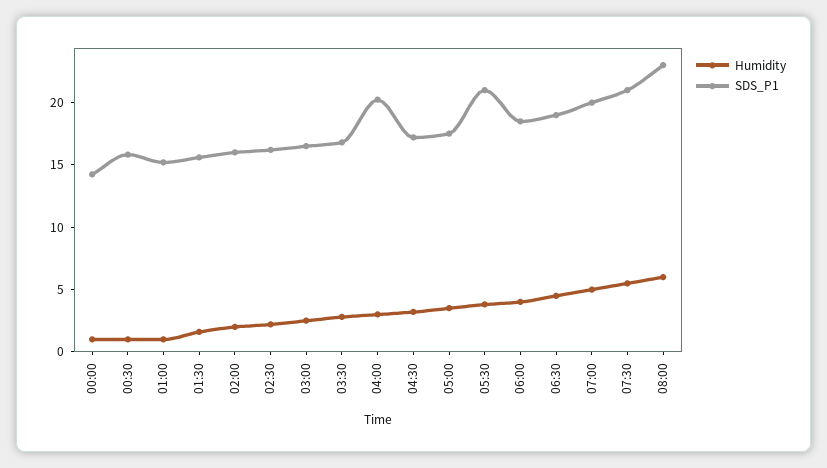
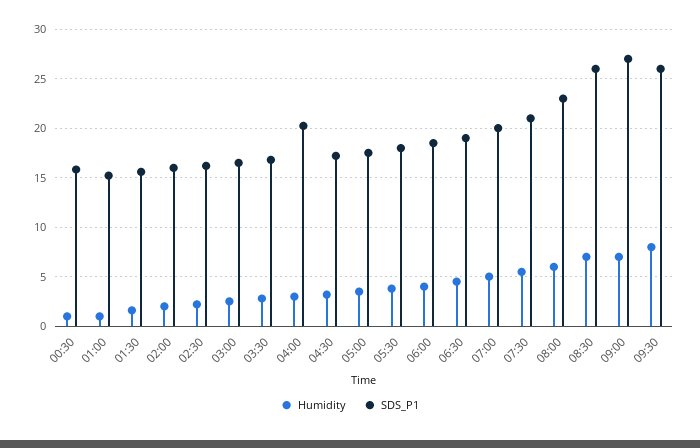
Humidity, 00:00: 1 -> none
SDS_P1, 00:00: 14 -> none
SDS_P1, 05:30: 21 -> 18
Humidity, 08:30: none -> 7
SDS_P1, 08:30: none -> 26
Humidity, 09:00: none -> 7
SDS_P1, 09:00: none -> 27
Humidity, 09:30: none -> 8
SDS_P1, 09:30: none -> 26

